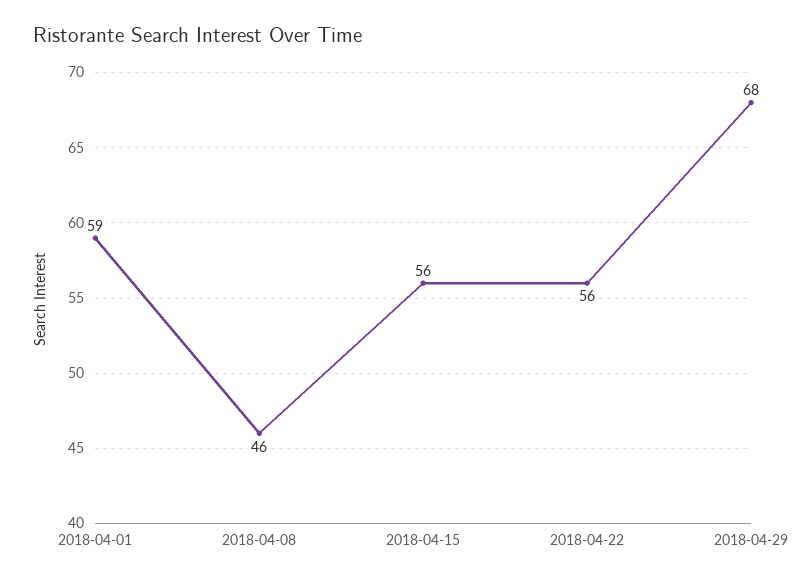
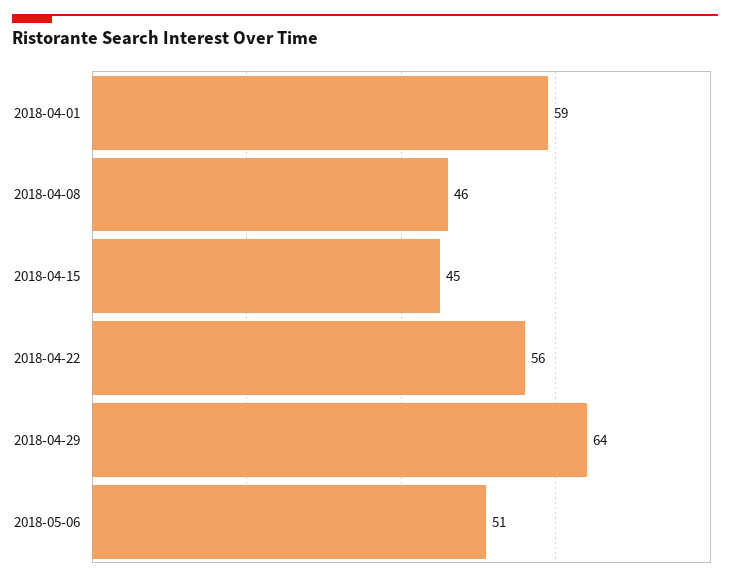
2018-04-15: 56 -> 45
2018-04-29: 68 -> 64
2018-05-06: none -> 51

